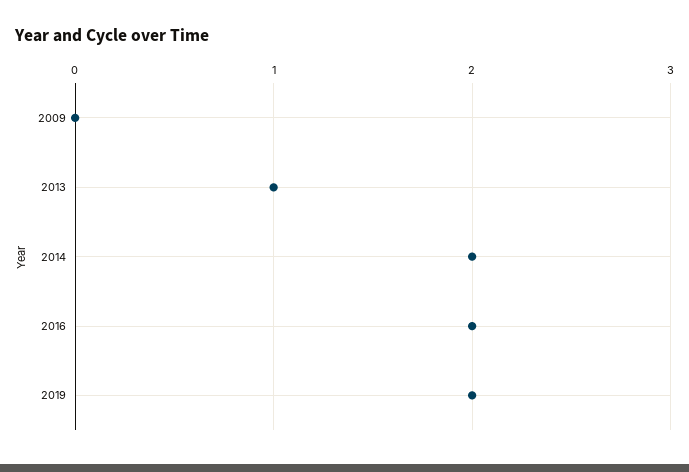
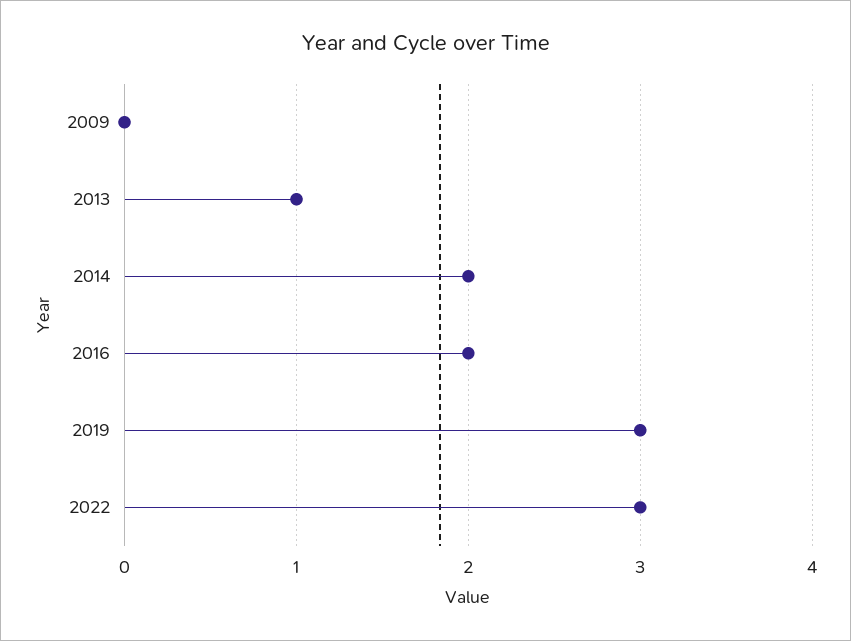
2019: 2 -> 3
2022: none -> 3

